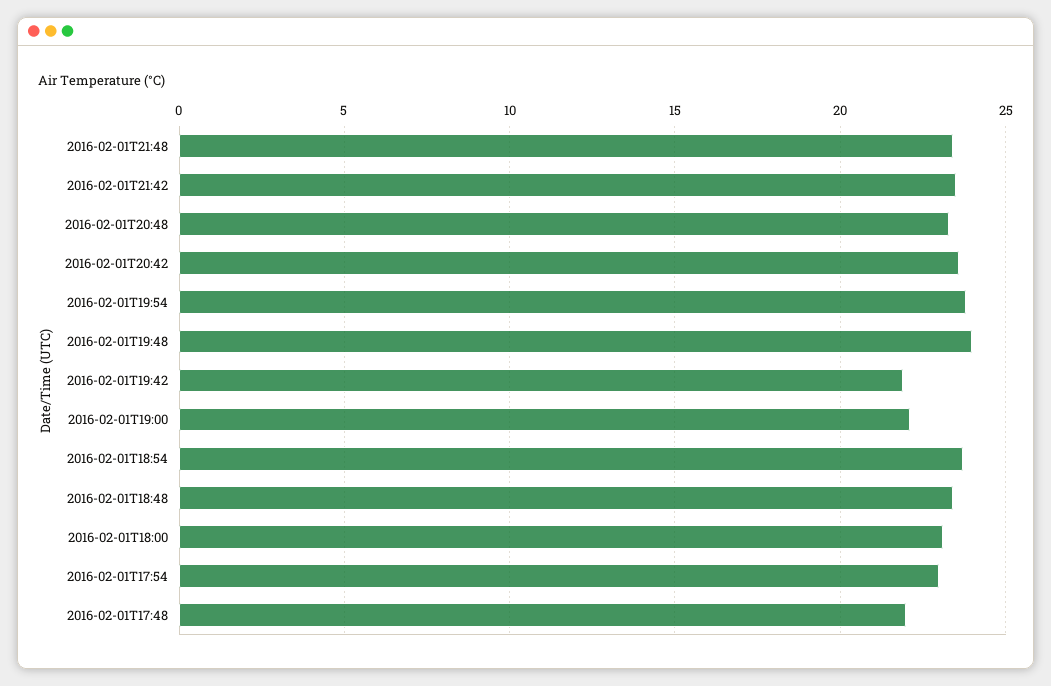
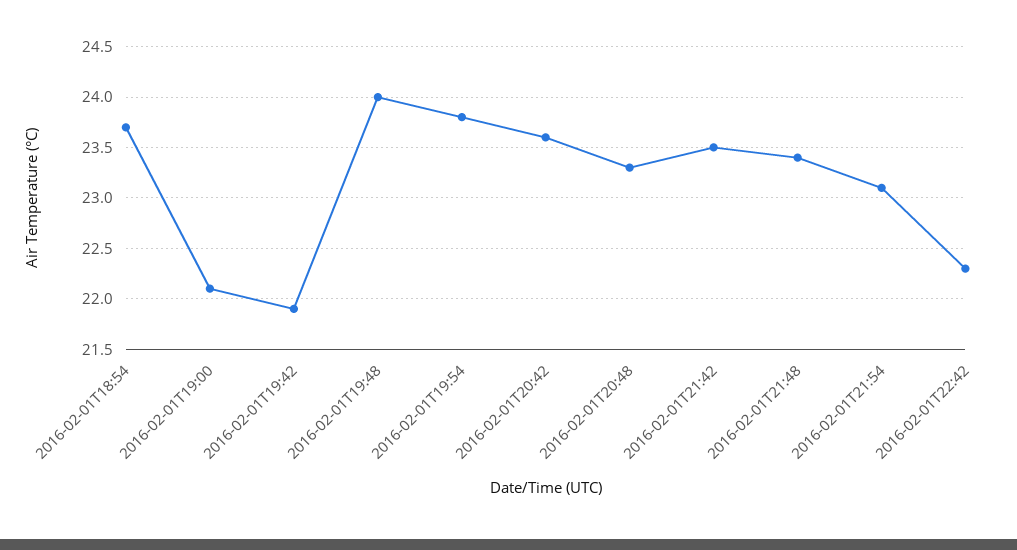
2016-02-01T18:48: 23.5 -> none
2016-02-01T18:00: 23 -> none
2016-02-01T17:54: 23 -> none
2016-02-01T17:48: 22 -> none
2016-02-01T21:54: none -> 23.1
2016-02-01T22:42: none -> 22.3

